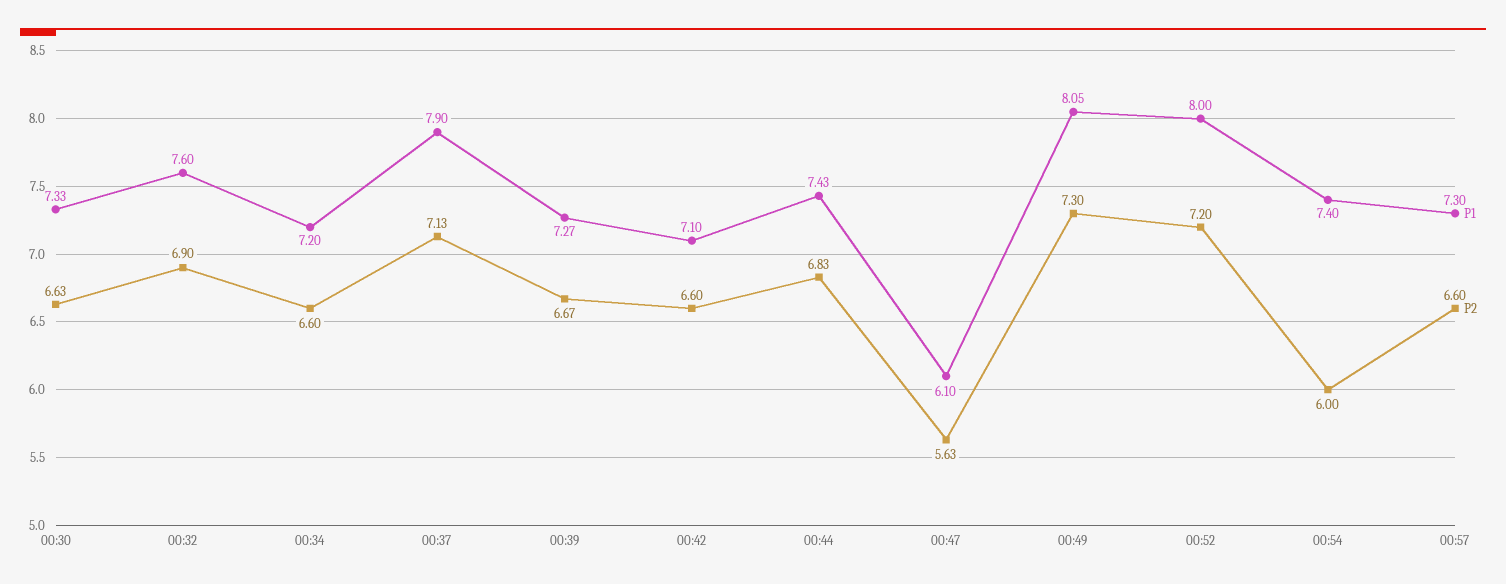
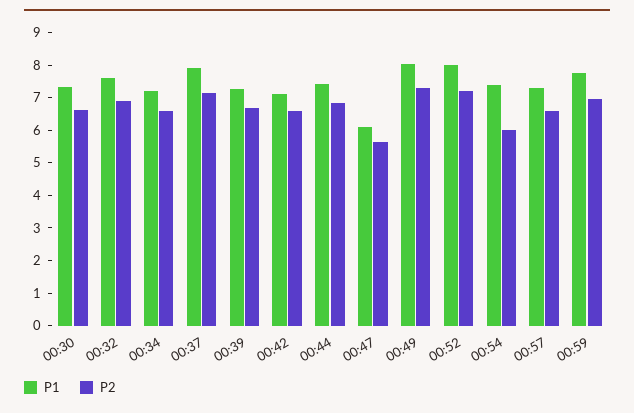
P1, 00:59: none -> 7.75
P2, 00:59: none -> 7

